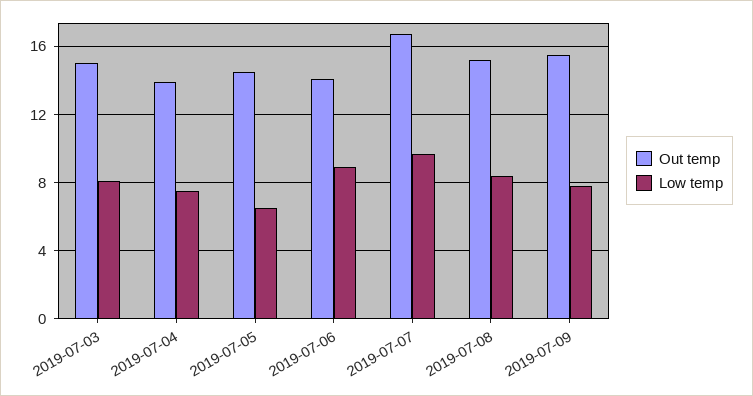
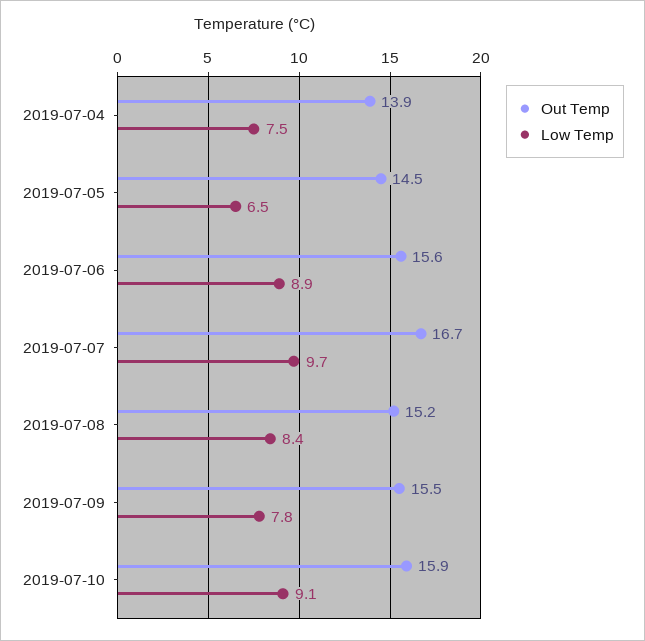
Out temp, 2019-07-03: 15 -> none
Low temp, 2019-07-03: 8 -> none
Out temp, 2019-07-06: 14 -> 15.6
Out temp, 2019-07-10: none -> 15.9
Low temp, 2019-07-10: none -> 9.1

